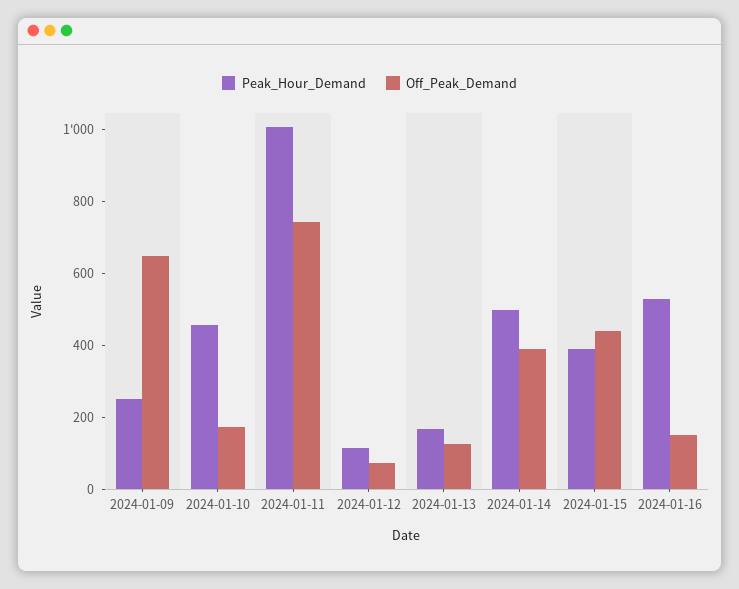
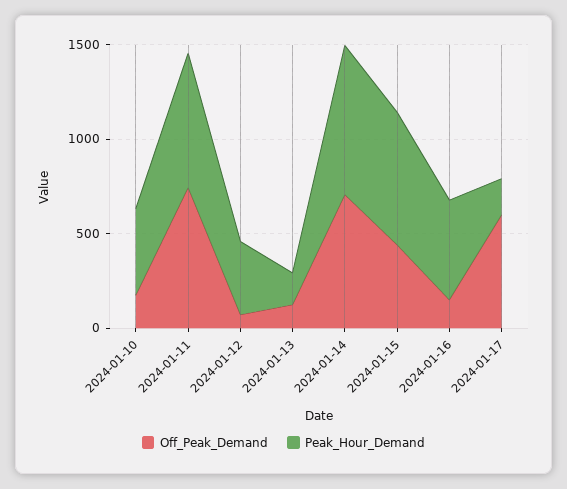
Peak_Hour_Demand, 2024-01-09: 250 -> none
Off_Peak_Demand, 2024-01-09: 650 -> none
Peak_Hour_Demand, 2024-01-11: 1000 -> 700
Peak_Hour_Demand, 2024-01-12: 100 -> 400
Peak_Hour_Demand, 2024-01-14: 500 -> 800
Off_Peak_Demand, 2024-01-14: 400 -> 700
Peak_Hour_Demand, 2024-01-15: 400 -> 700
Off_Peak_Demand, 2024-01-17: none -> 600
Peak_Hour_Demand, 2024-01-17: none -> 200

